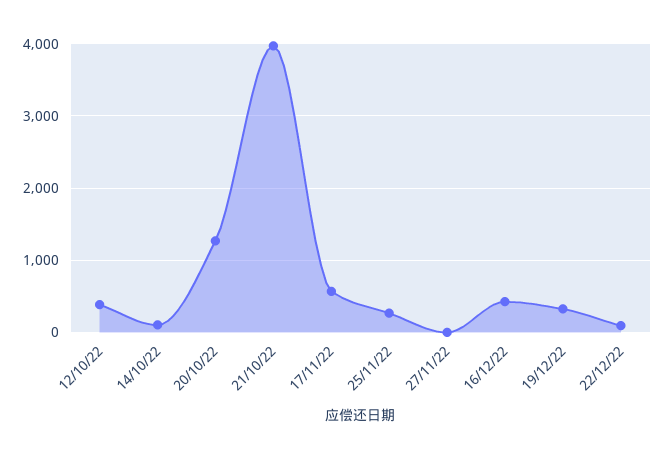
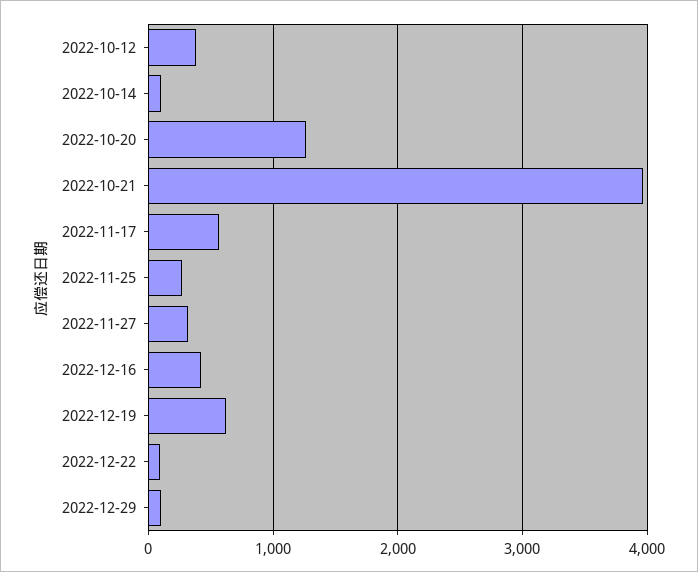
27/11/22: 0 -> 300
19/12/22: 300 -> 600
2022-12-29: none -> 100

